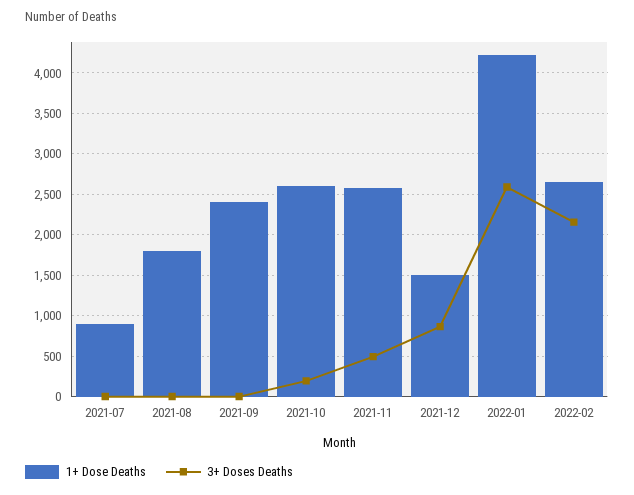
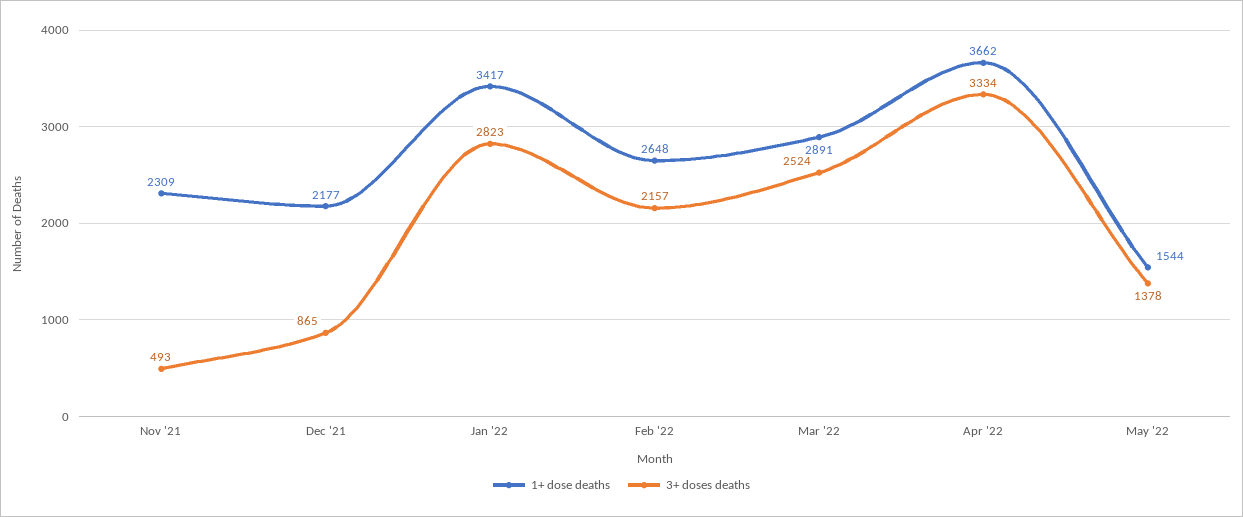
1+ Dose Deaths, 2021-07: 900 -> none
3+ Doses Deaths, 2021-07: 0 -> none
1+ Dose Deaths, 2021-08: 1800 -> none
3+ Doses Deaths, 2021-08: 0 -> none
1+ Dose Deaths, 2021-09: 2400 -> none
3+ Doses Deaths, 2021-09: 0 -> none
1+ Dose Deaths, 2021-10: 2600 -> none
3+ Doses Deaths, 2021-10: 200 -> none
1+ Dose Deaths, 2021-11: 2600 -> 2309
1+ Dose Deaths, 2021-12: 1500 -> 2177
1+ Dose Deaths, 2022-01: 4200 -> 3417
3+ Doses Deaths, 2022-01: 2600 -> 2823
1+ Dose Deaths, Mar '22: none -> 2891
3+ Doses Deaths, Mar '22: none -> 2524
1+ Dose Deaths, Apr '22: none -> 3662
3+ Doses Deaths, Apr '22: none -> 3334
1+ Dose Deaths, May '22: none -> 1544
3+ Doses Deaths, May '22: none -> 1378

